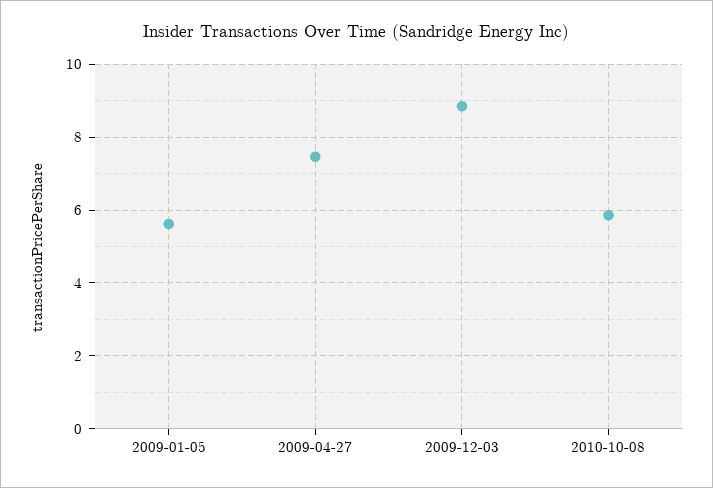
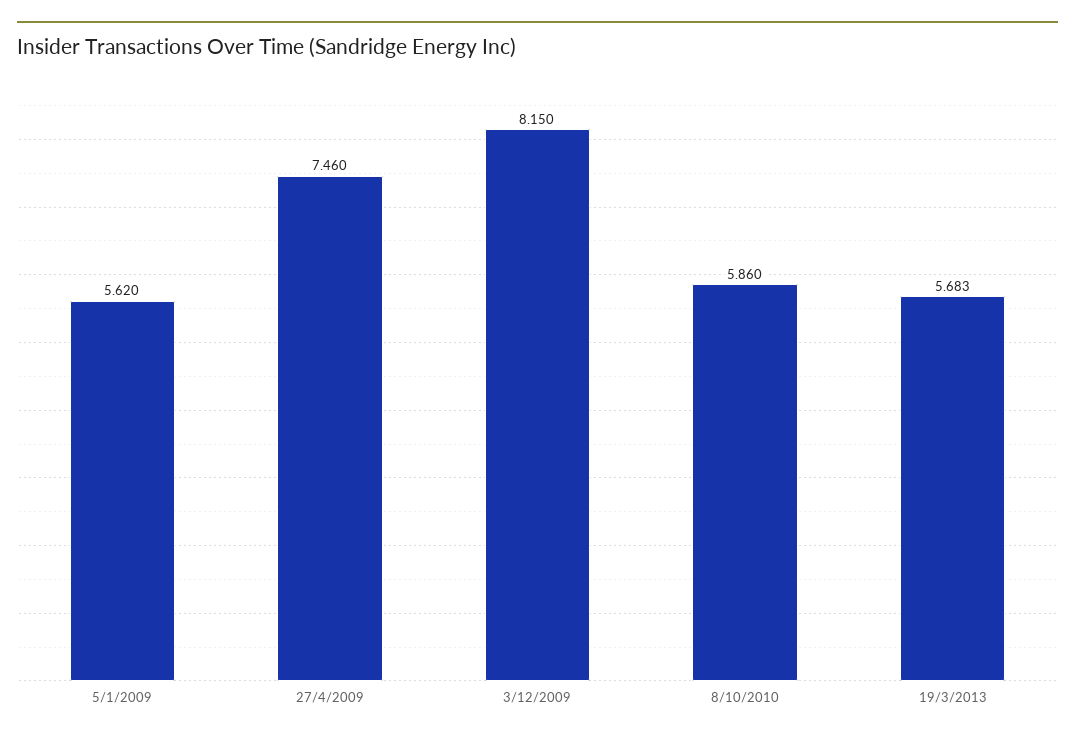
2009-12-03: 8.8 -> 8.15
19/3/2013: none -> 5.683

